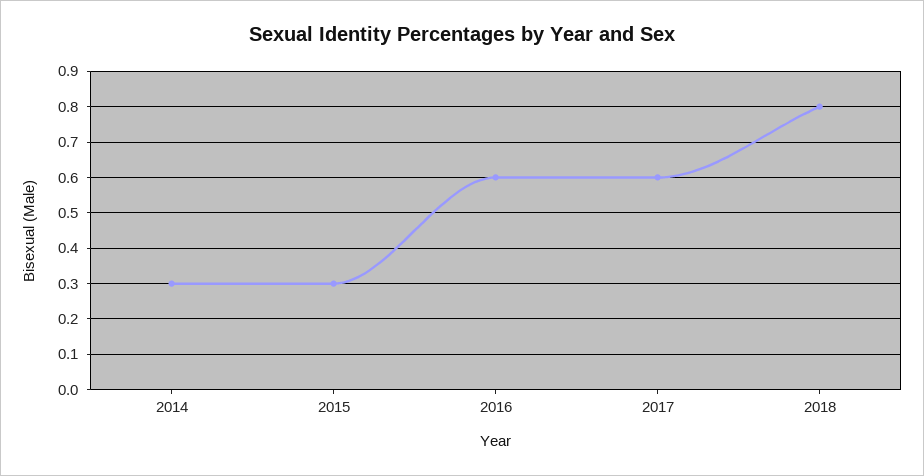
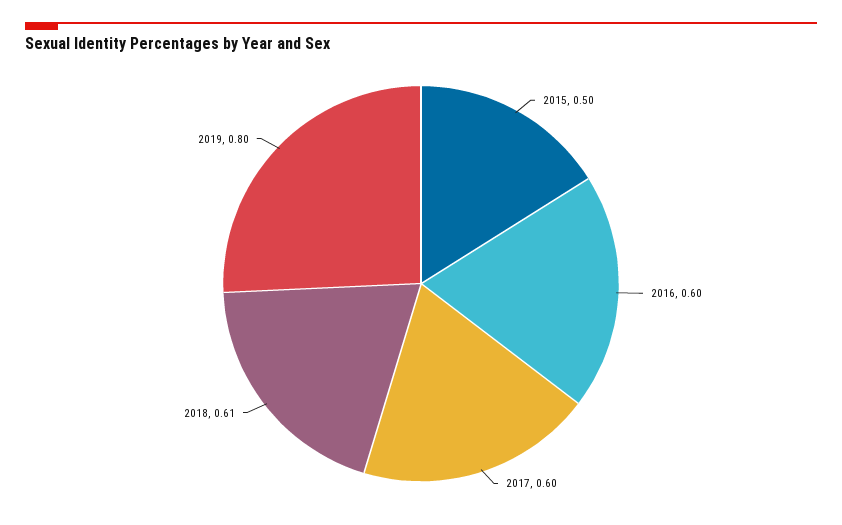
2014: 0.3 -> none
2015: 0.3 -> 0.5
2018: 0.8 -> 0.61
2019: none -> 0.8

